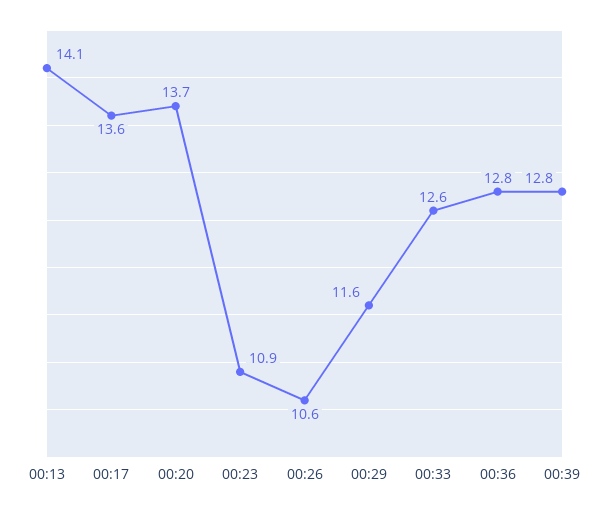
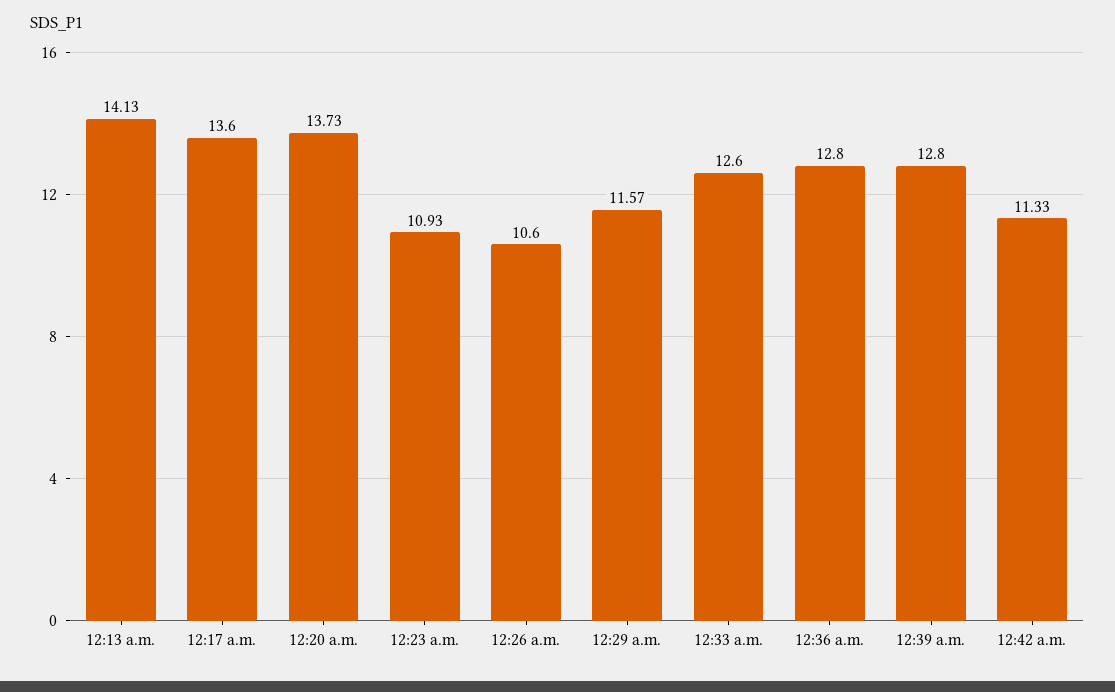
12:42 a.m.: none -> 11.33

